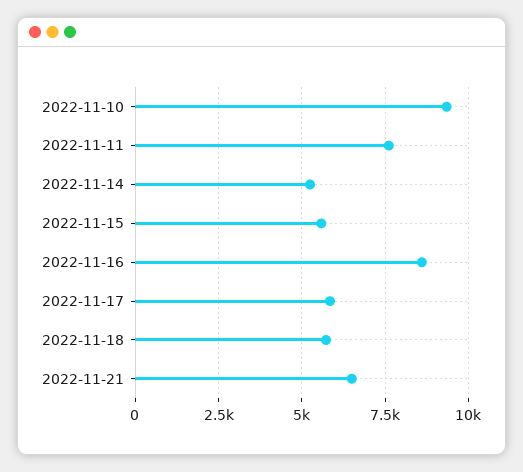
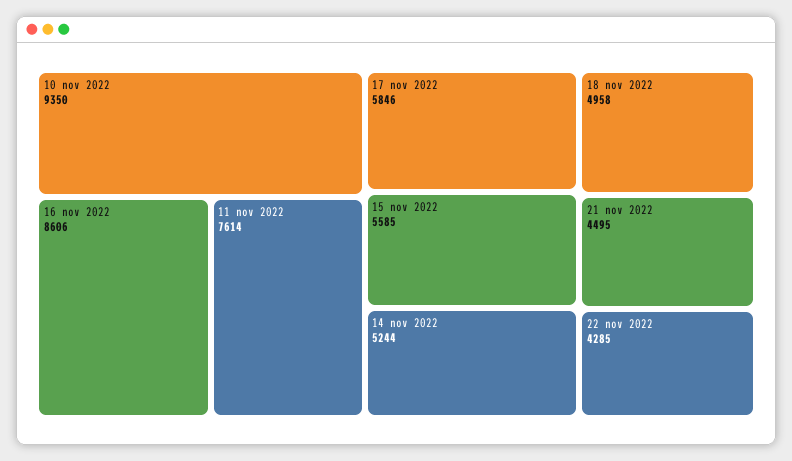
2022-11-18: 5750 -> 4958
2022-11-21: 6500 -> 4495
22 nov 2022: none -> 4285

